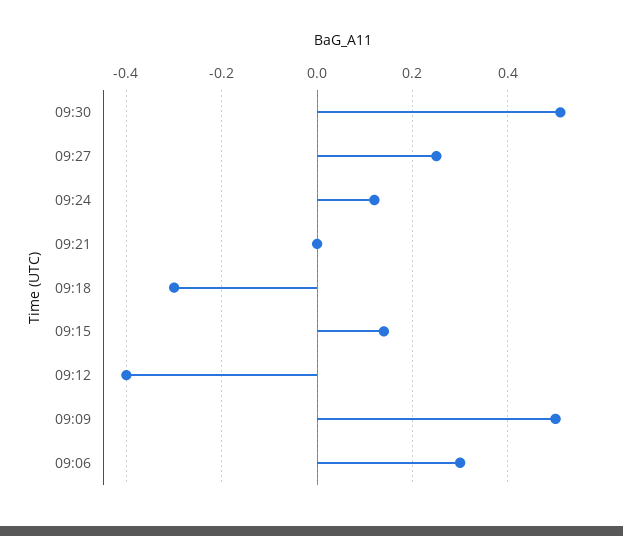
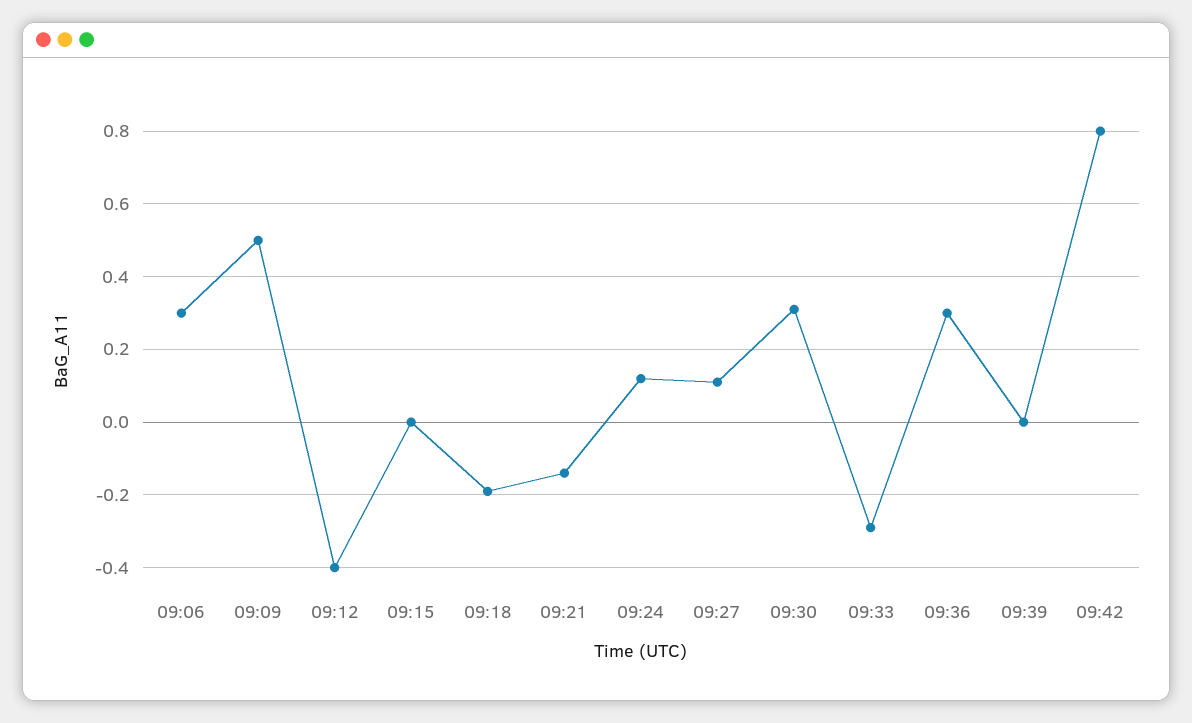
09:30: 0.5 -> 0.3
09:27: 0.25 -> 0.1
09:21: 0 -> -0.15
09:18: -0.3 -> -0.2
09:15: 0.15 -> 0
09:33: none -> -0.3
09:36: none -> 0.3
09:39: none -> 0
09:42: none -> 0.8

